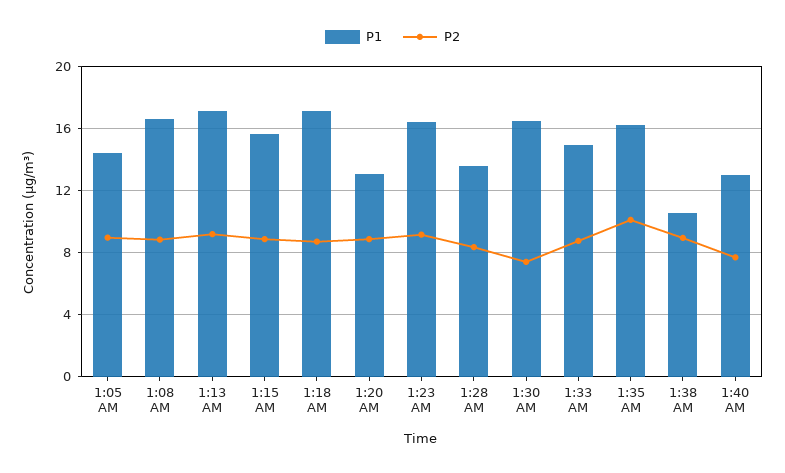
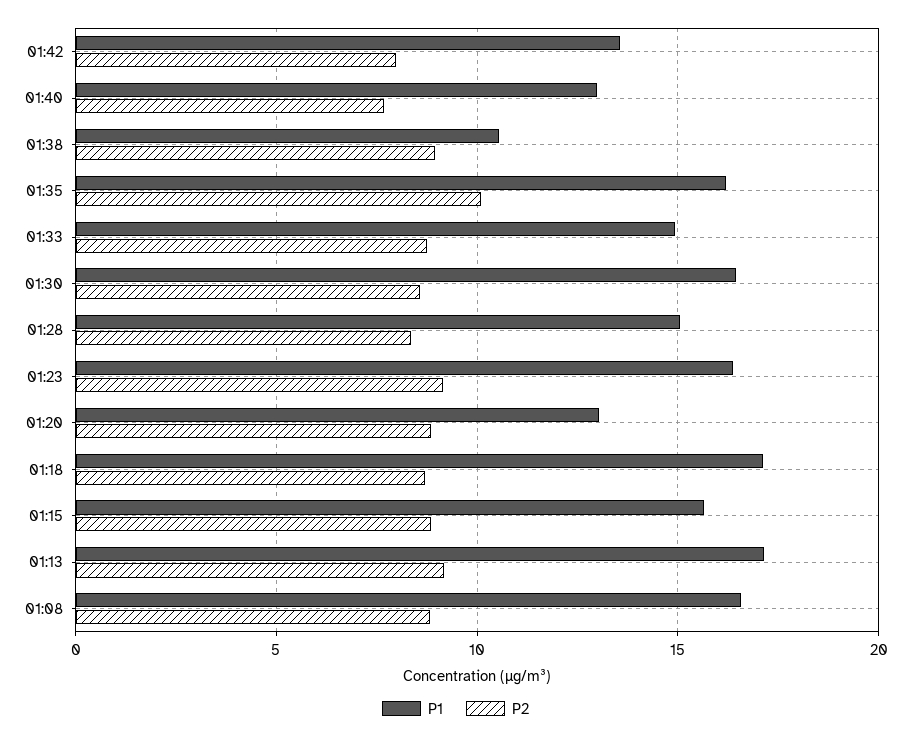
P1, 1:05 AM: 14.5 -> none
P2, 1:05 AM: 9 -> none
P1, 1:28 AM: 13.5 -> 15
P2, 1:30 AM: 7.5 -> 8.5
P1, 01:42: none -> 13.5
P2, 01:42: none -> 8

